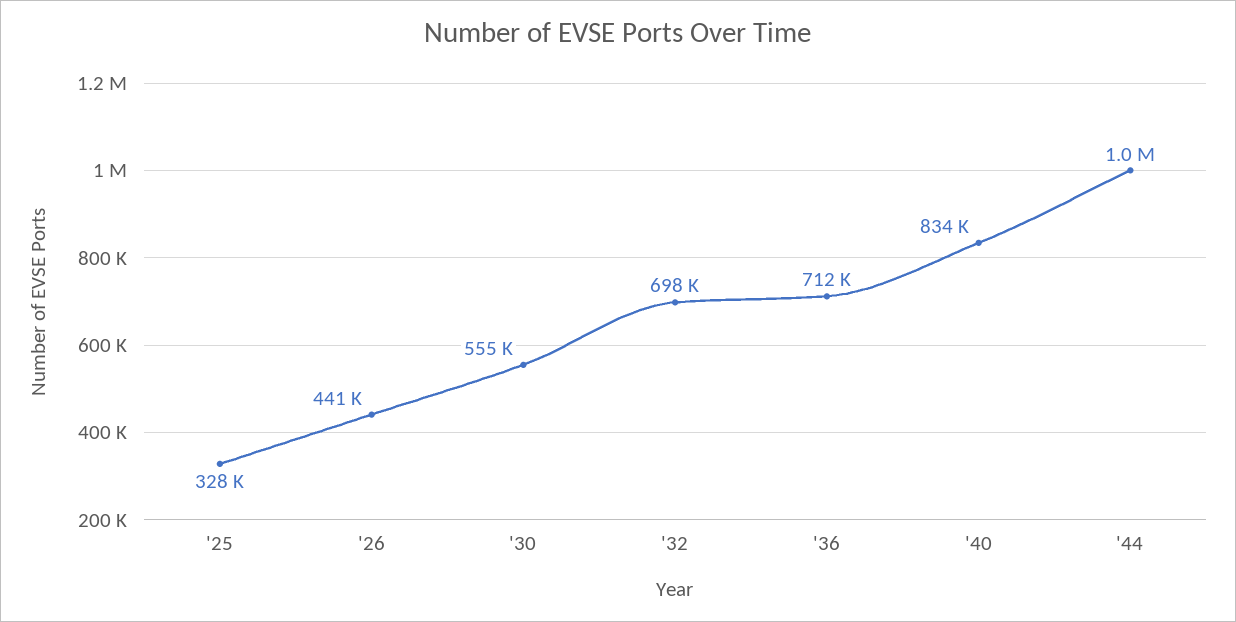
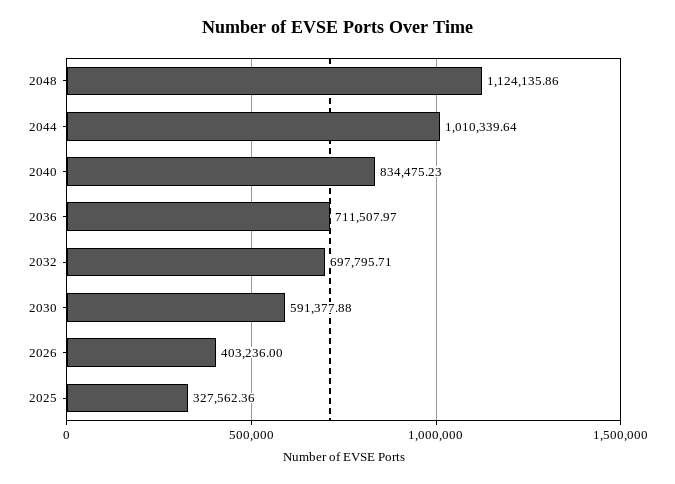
'26: 441000 -> 403236
'30: 555000 -> 591377.88
2048: none -> 1124135.86

